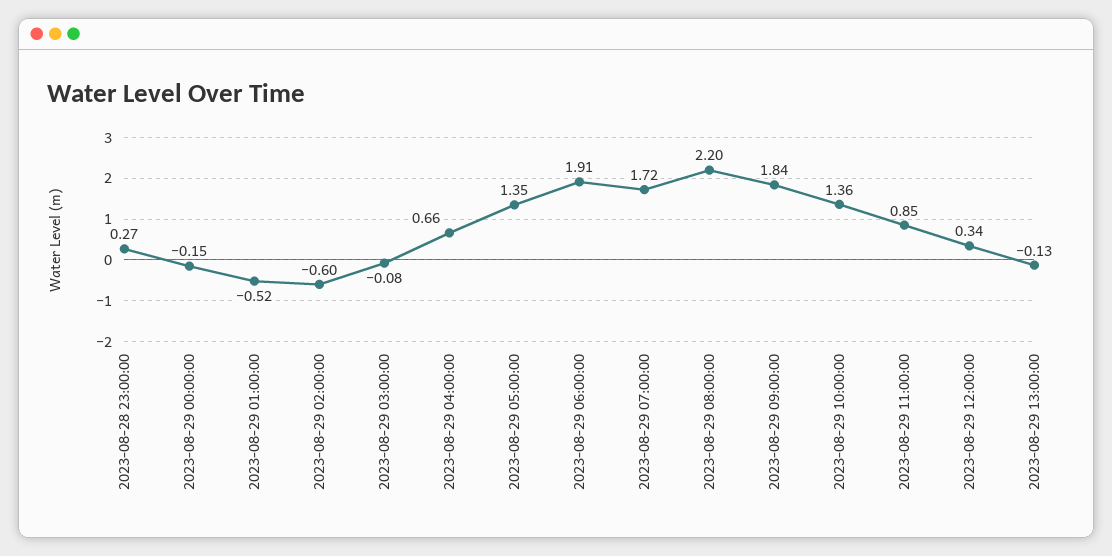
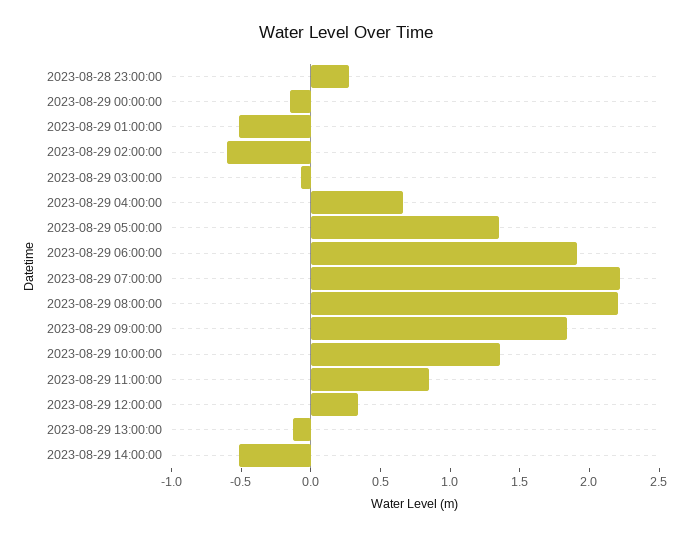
2023-08-29 07:00:00: 1.72 -> 2.2
2023-08-29 14:00:00: none -> -0.5

